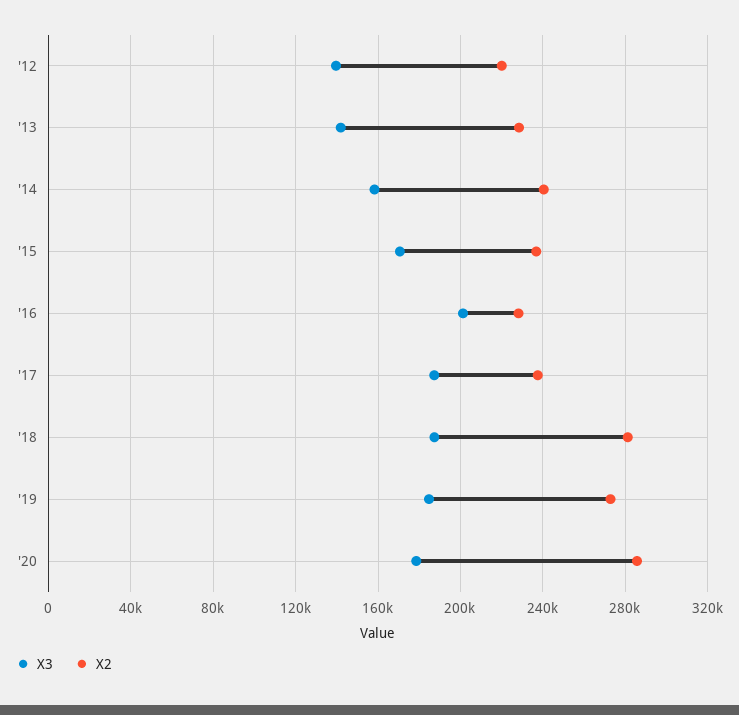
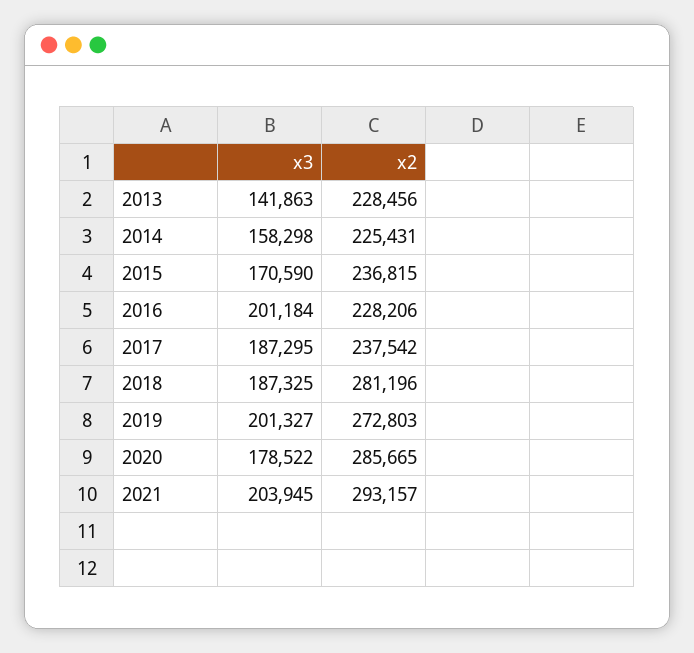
X3, '12: 140000 -> none
X2, '12: 220000 -> none
X2, '14: 240000 -> 225431
X3, '19: 185000 -> 201327
X3, 2021: none -> 203945
X2, 2021: none -> 293157

